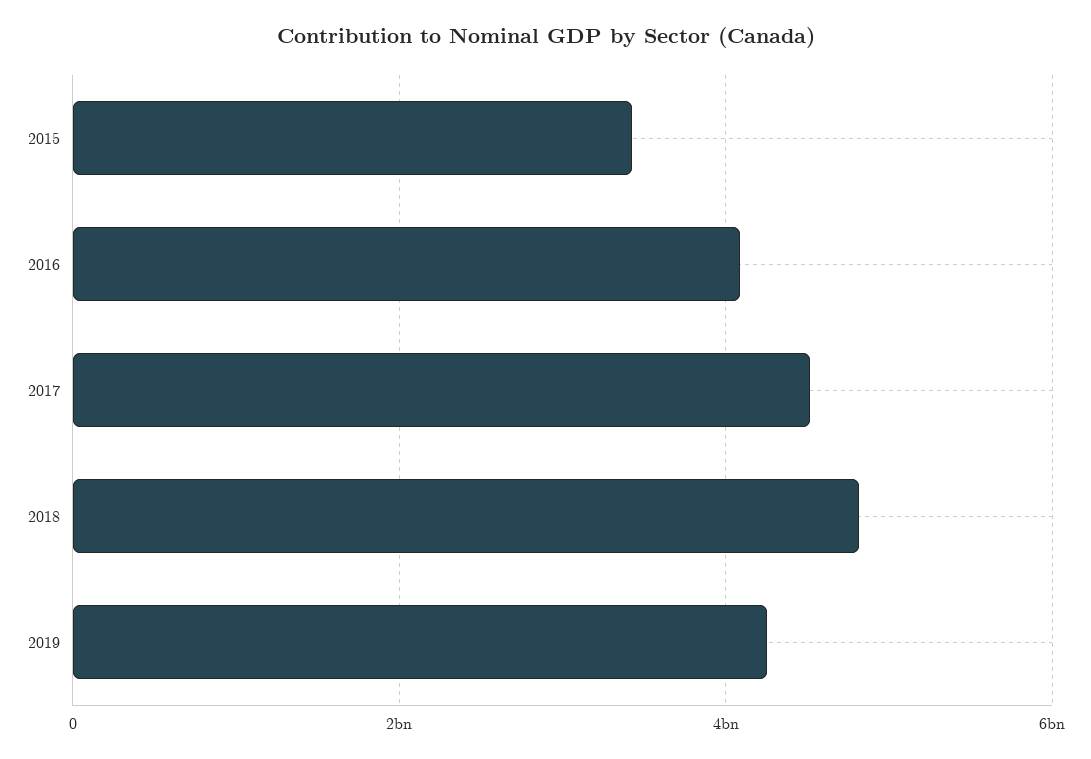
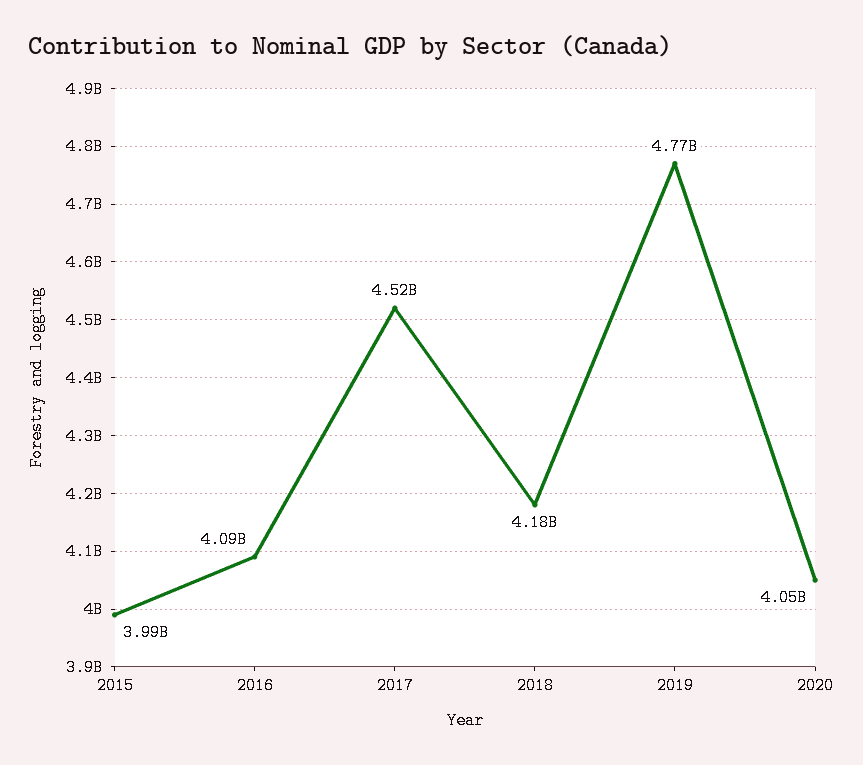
2015: 3400000000 -> 3990000000
2018: 4800000000 -> 4180000000
2019: 4200000000 -> 4770000000
2020: none -> 4050000000

